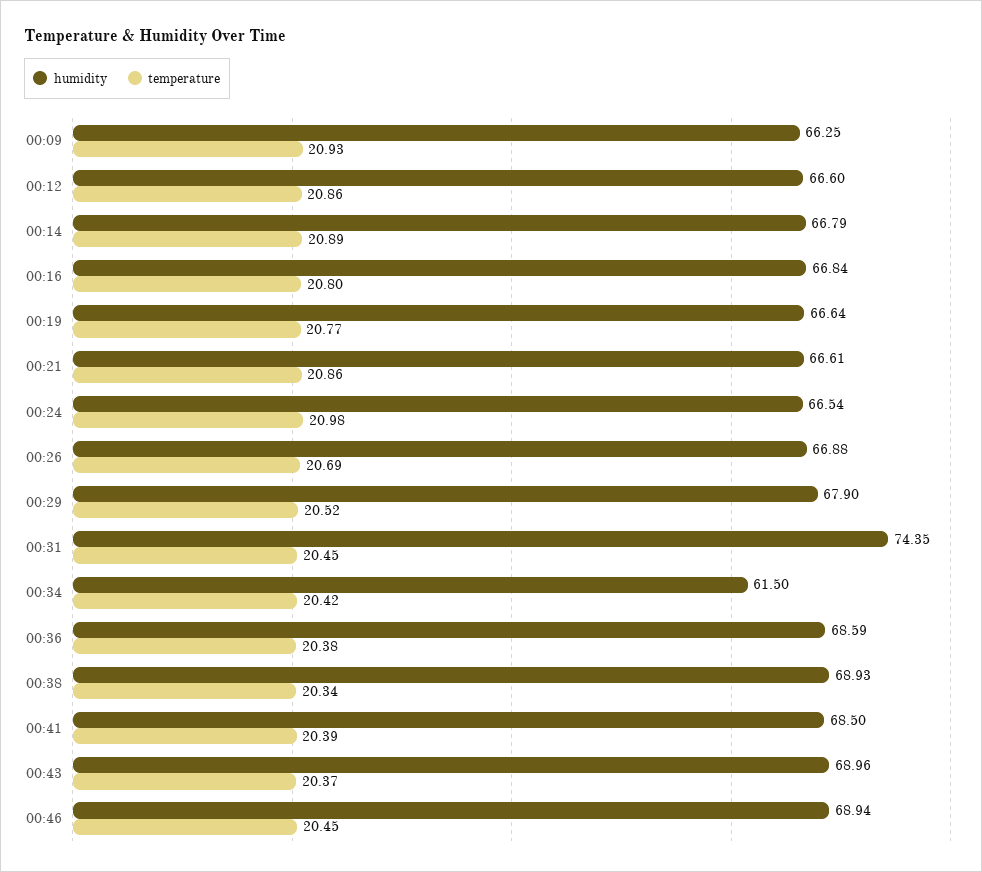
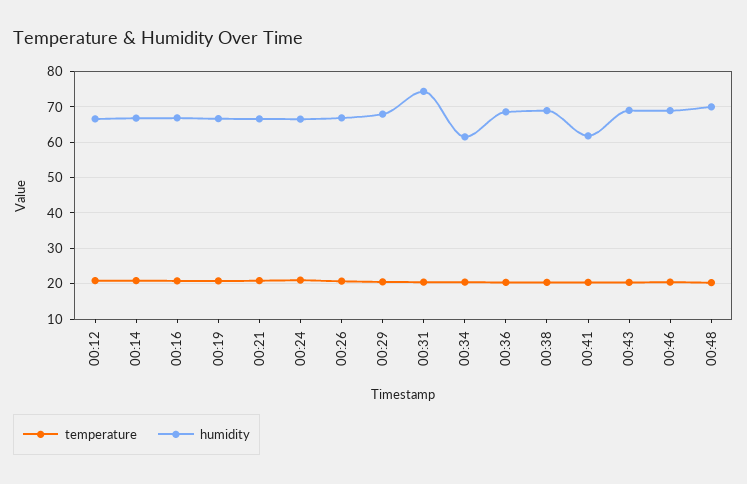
humidity, 00:09: 66.25 -> none
temperature, 00:09: 20.93 -> none
humidity, 00:41: 68.5 -> 62
temperature, 00:48: none -> 20
humidity, 00:48: none -> 70

